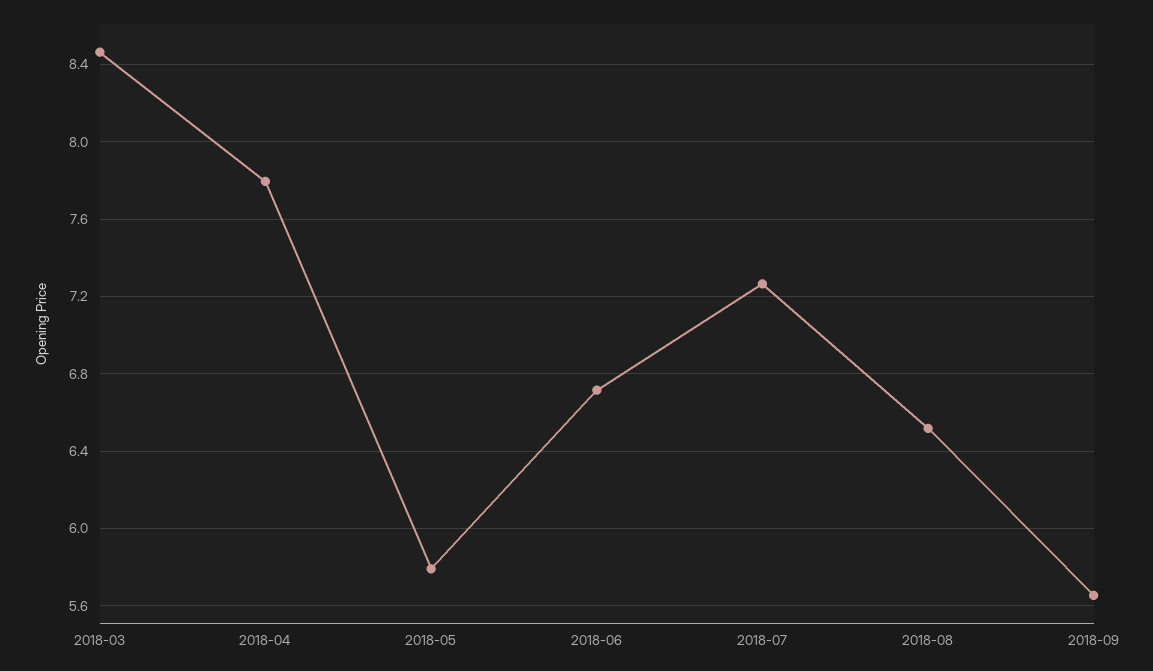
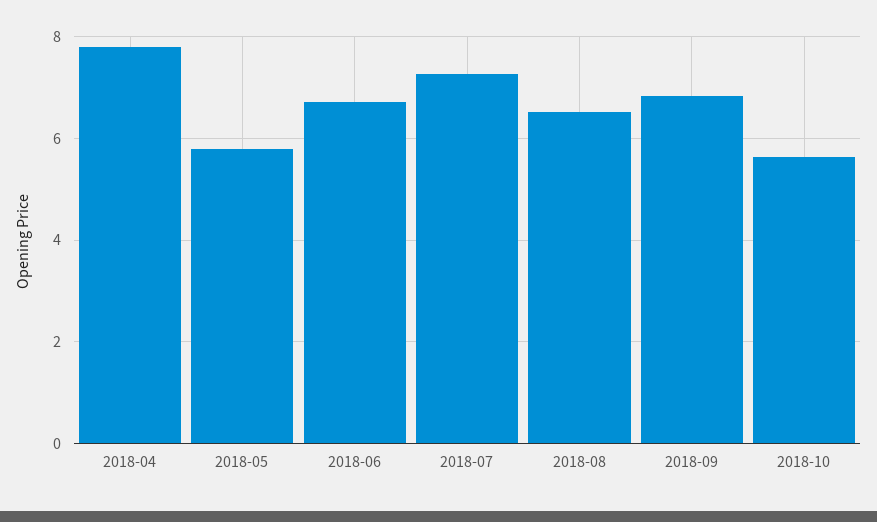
2018-03: 8.45 -> none
2018-09: 5.65 -> 6.8
2018-10: none -> 5.6

